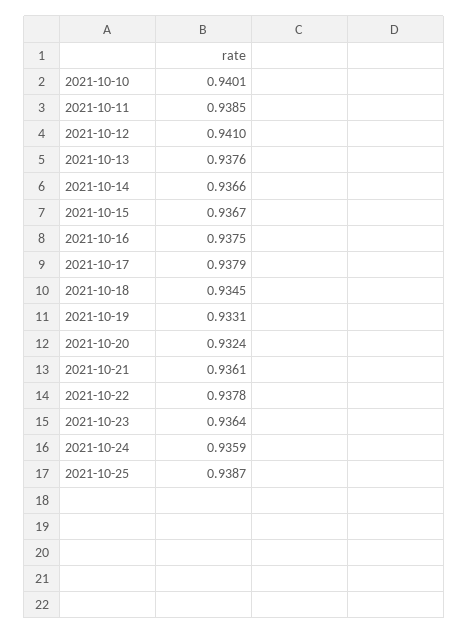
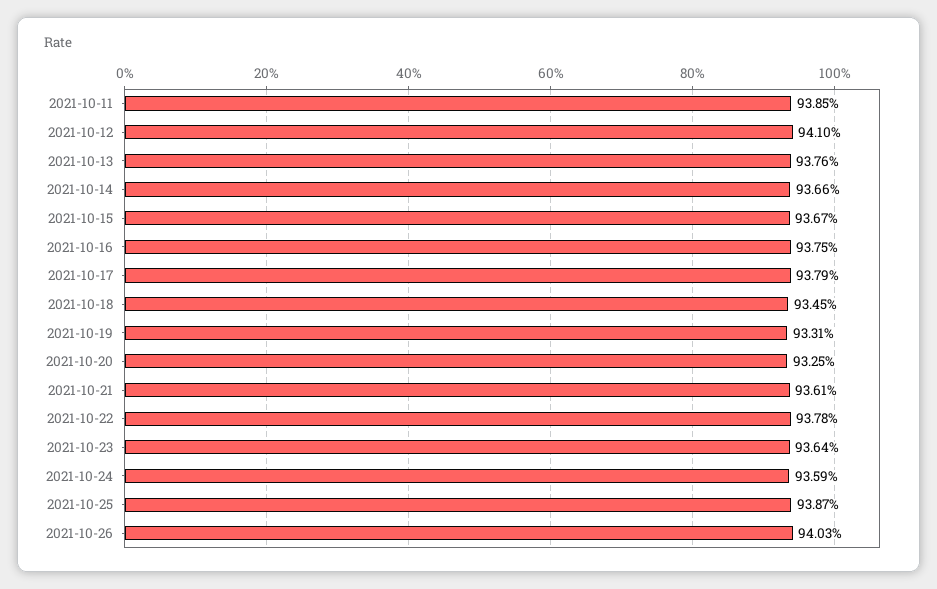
2021-10-10: 0.9401 -> none
2021-10-20: 0.9324 -> 0.9325
2021-10-26: none -> 0.9403

